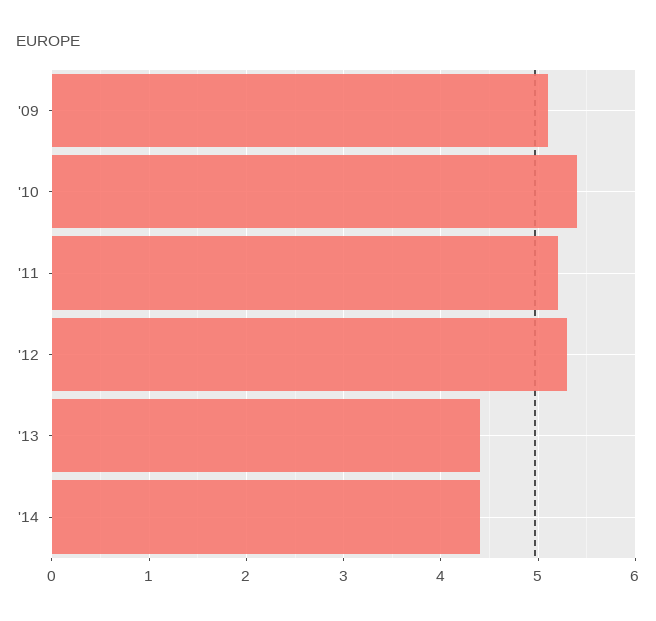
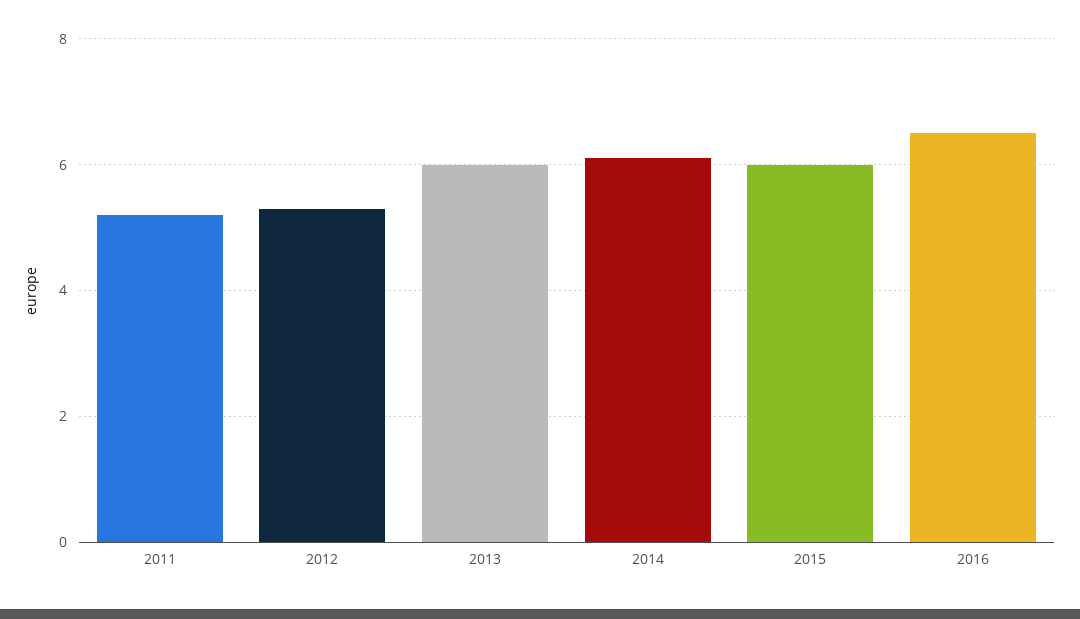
'09: 5.1 -> none
'10: 5.4 -> none
'13: 4.4 -> 6
'14: 4.4 -> 6
2015: none -> 6
2016: none -> 6.5

